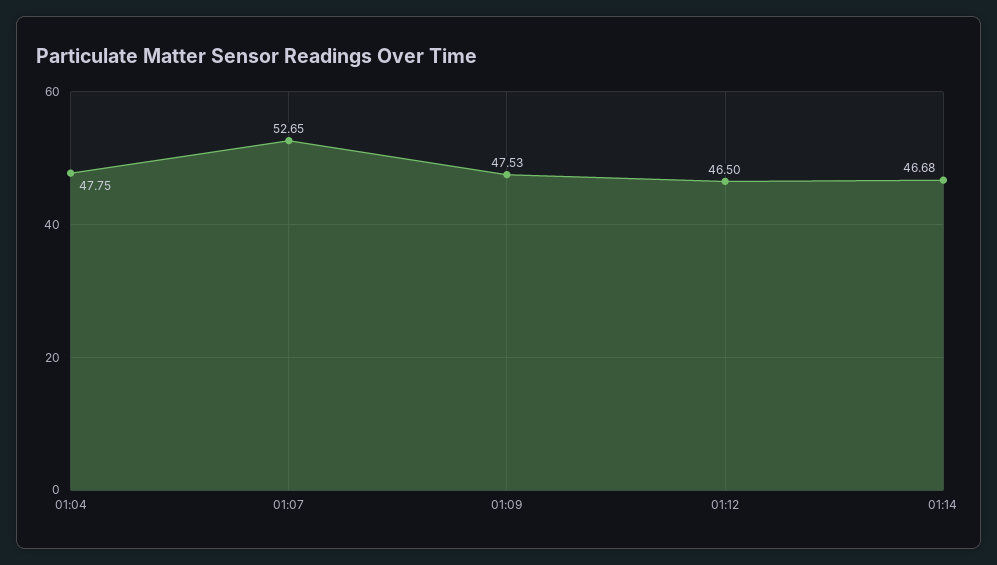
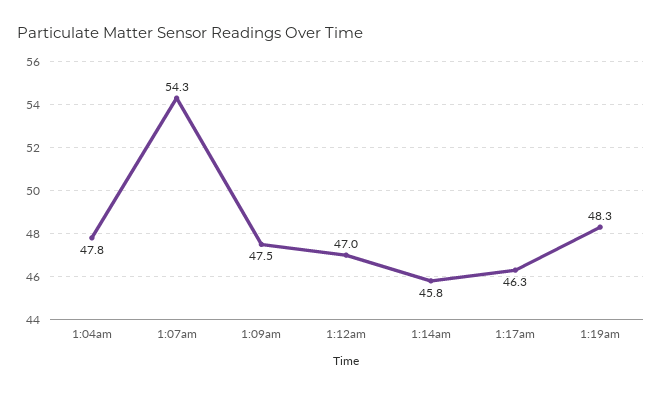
01:07: 52.65 -> 54.3
01:12: 46.5 -> 47
01:14: 46.68 -> 45.8
1:17am: none -> 46.3
1:19am: none -> 48.3

